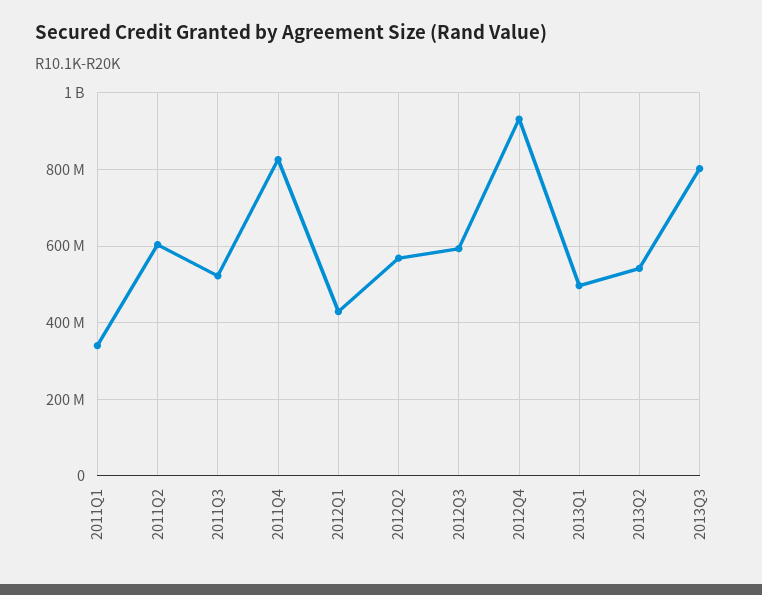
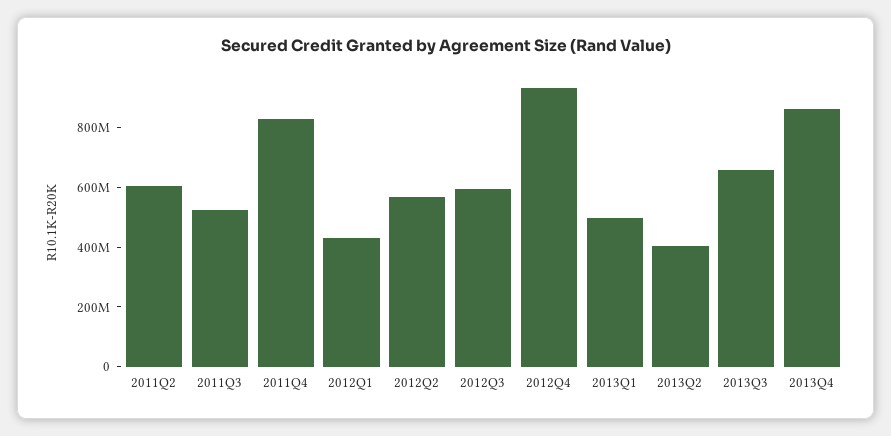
2011Q1: 340000000 -> none
2013Q2: 540000000 -> 400000000
2013Q3: 800000000 -> 650000000
2013Q4: none -> 850000000

